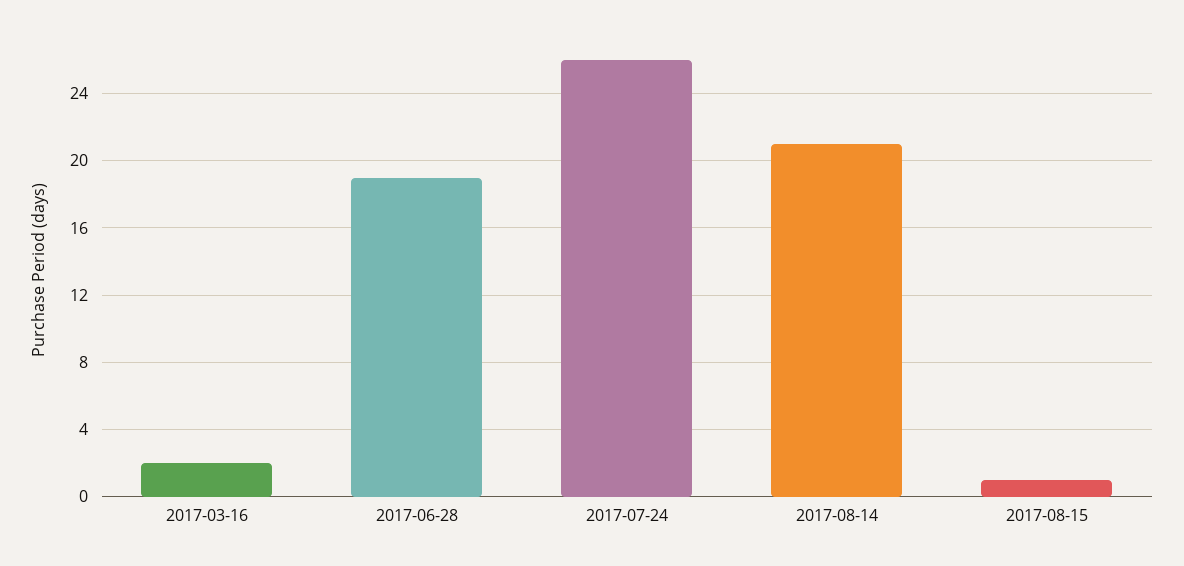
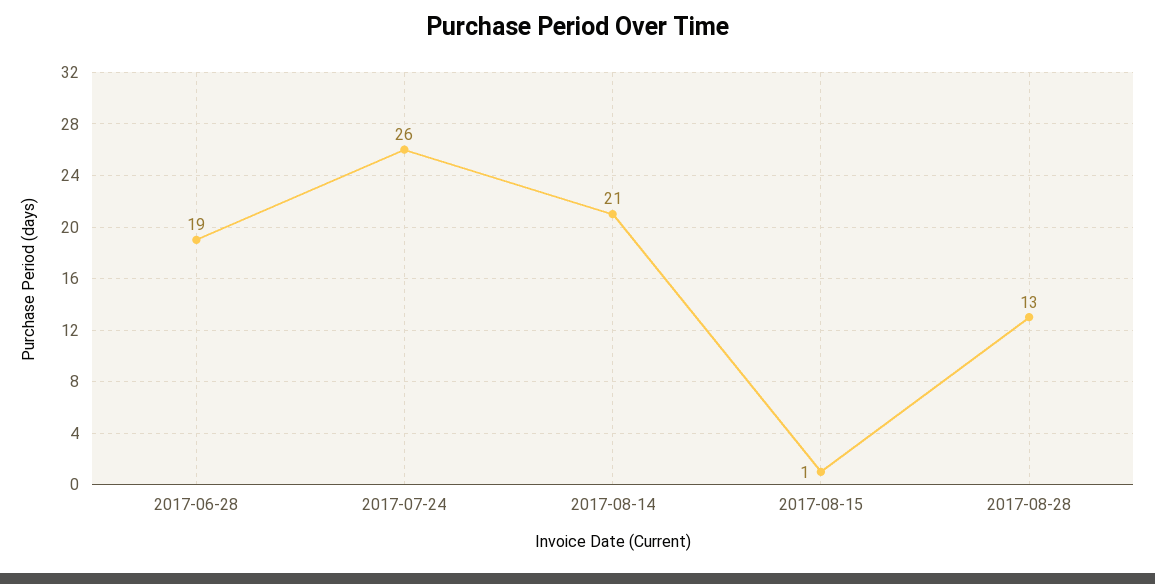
2017-03-16: 2 -> none
2017-08-28: none -> 13

